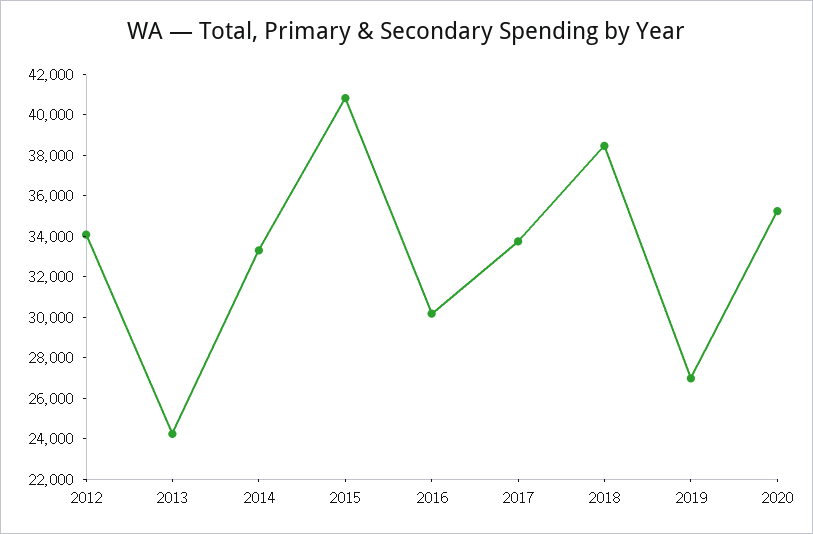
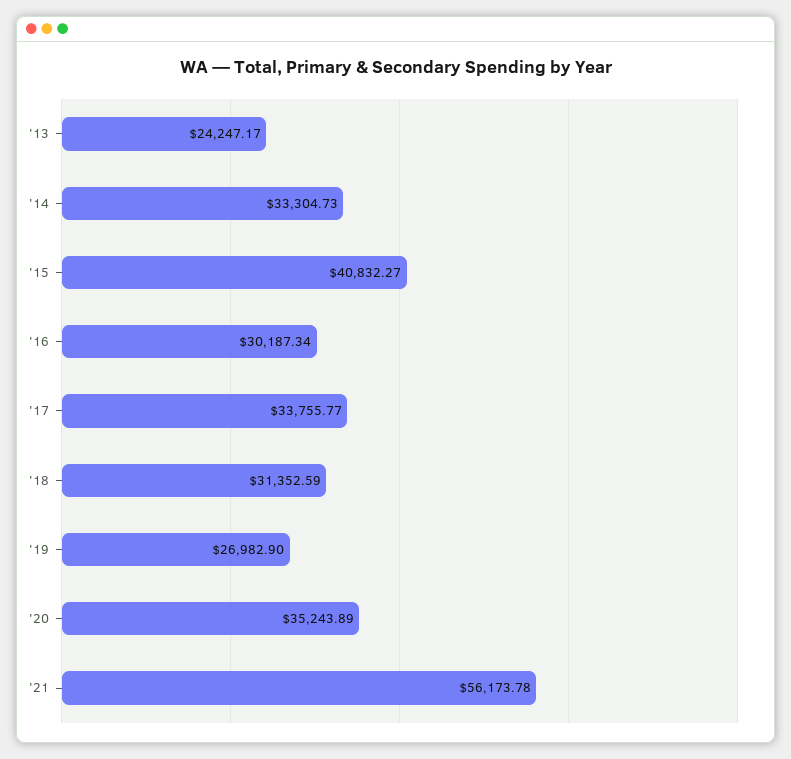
2012: 34000 -> none
2018: 38500 -> 31352.59
'21: none -> 56173.78

